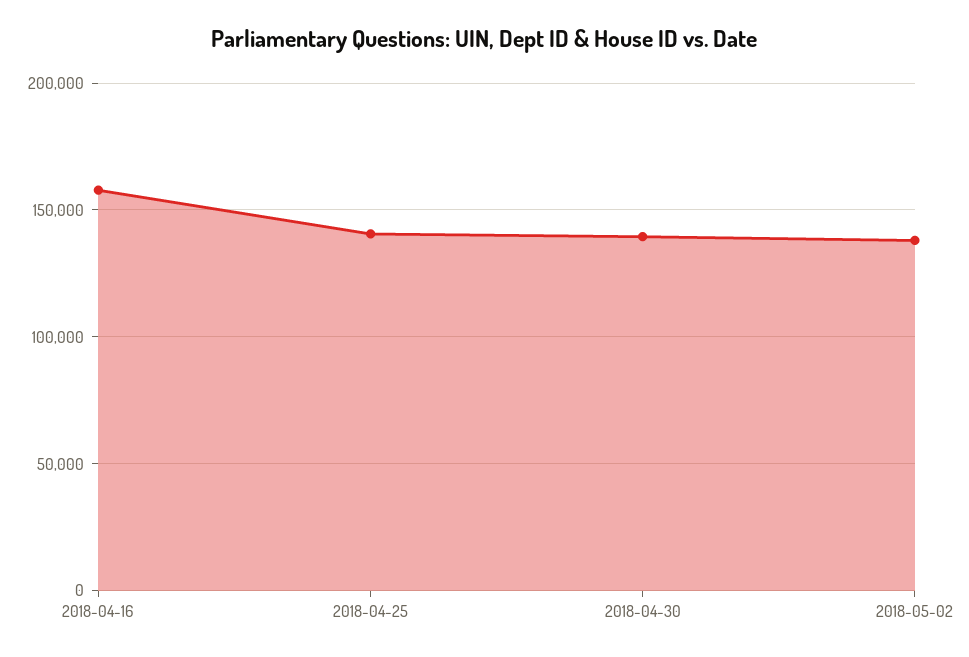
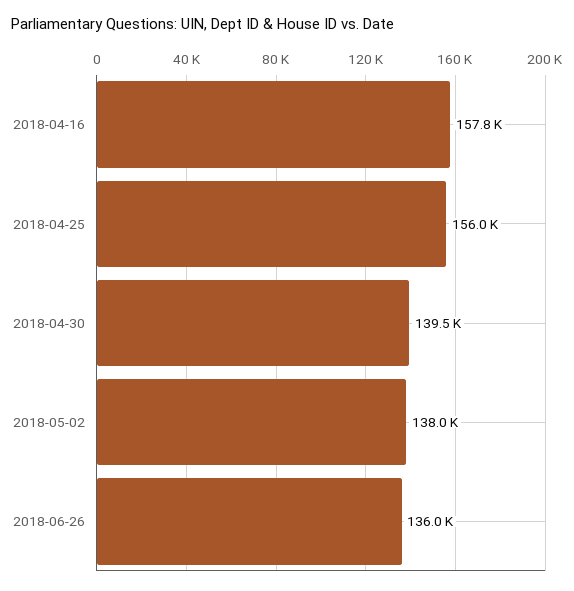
2018-04-25: 140000 -> 156000
2018-06-26: none -> 136000

